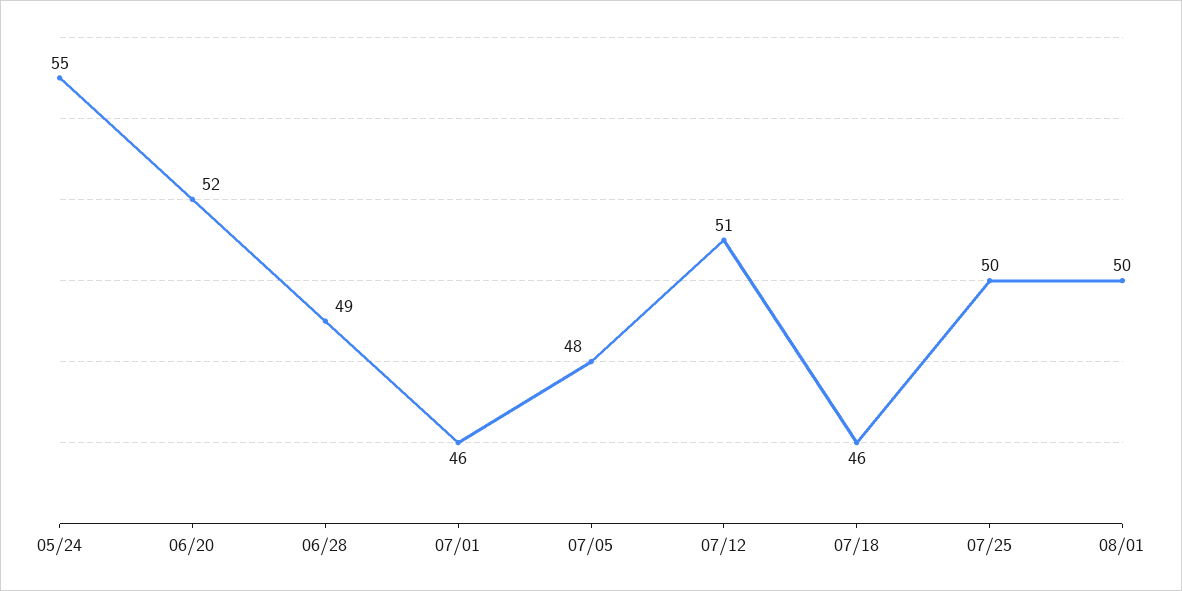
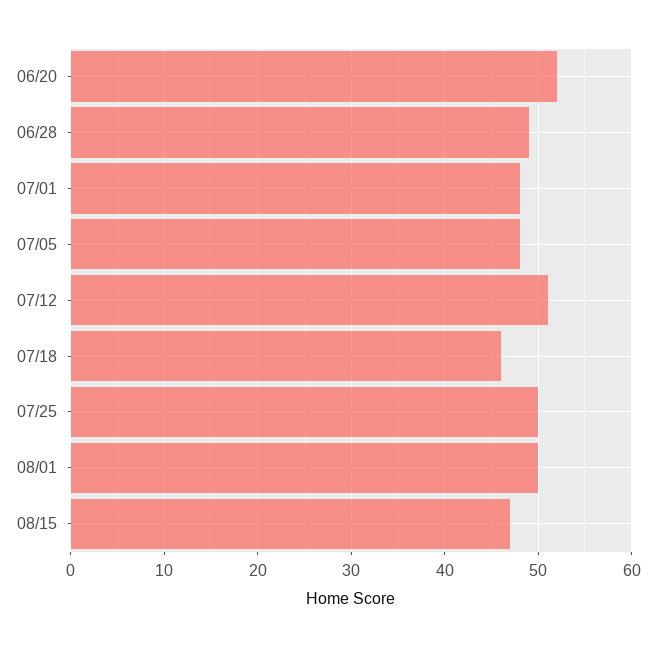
05/24: 55 -> none
07/01: 46 -> 48
08/15: none -> 47

